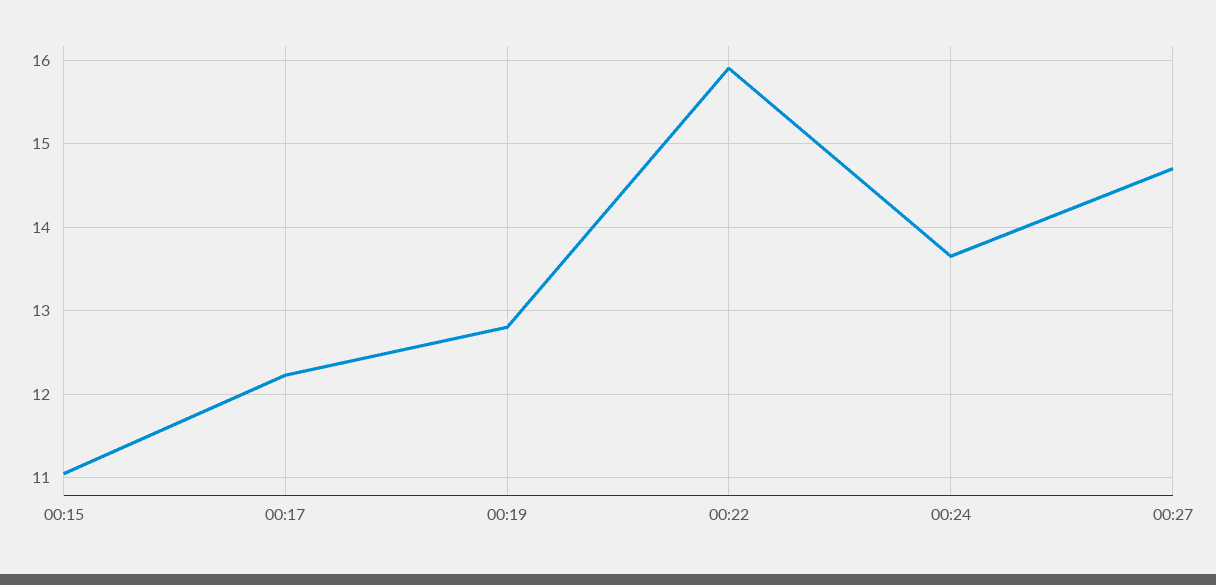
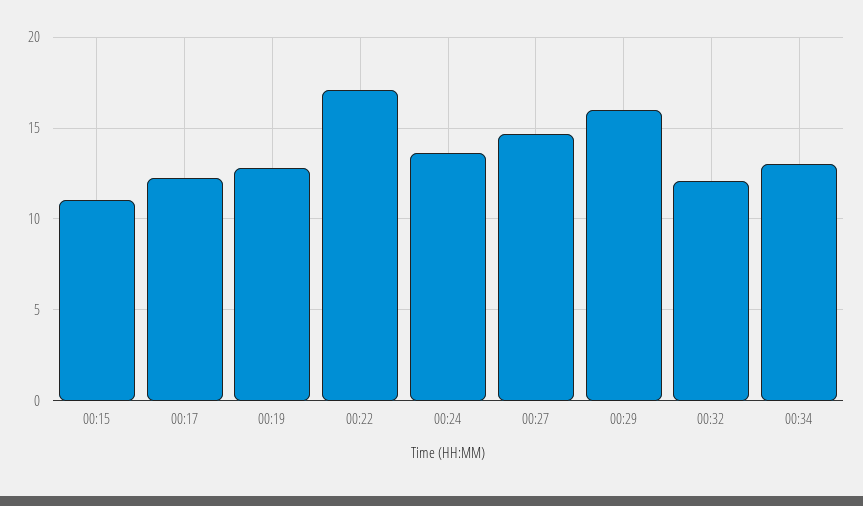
00:22: 15.9 -> 17
00:29: none -> 16
00:32: none -> 12
00:34: none -> 13

